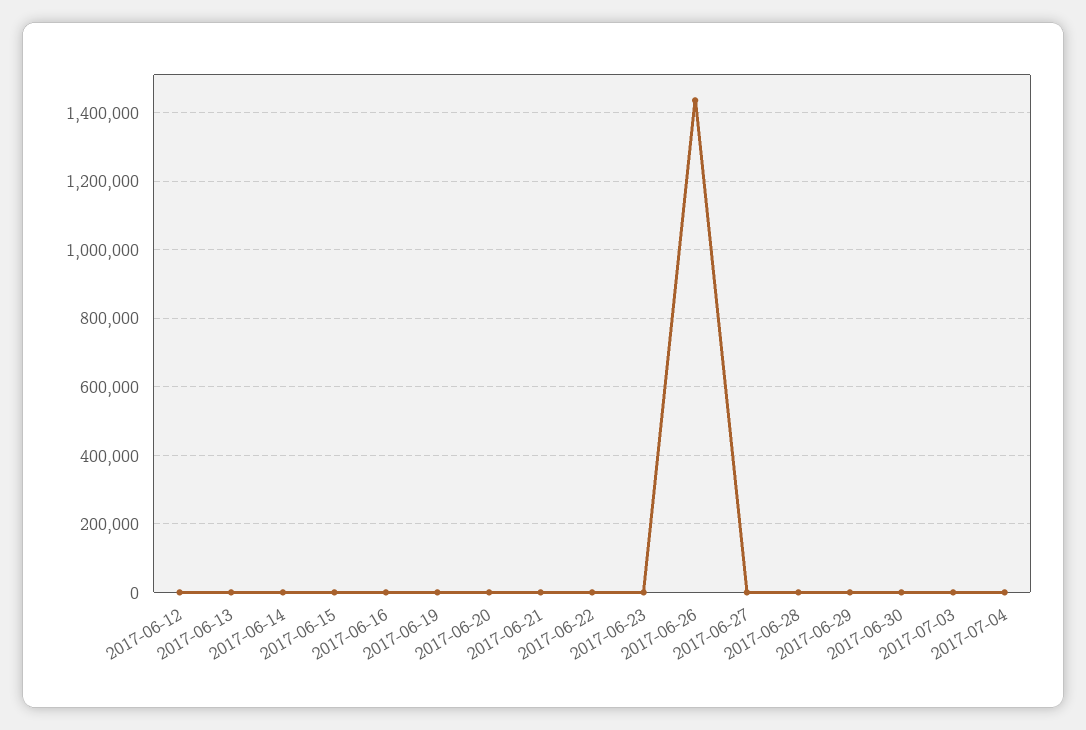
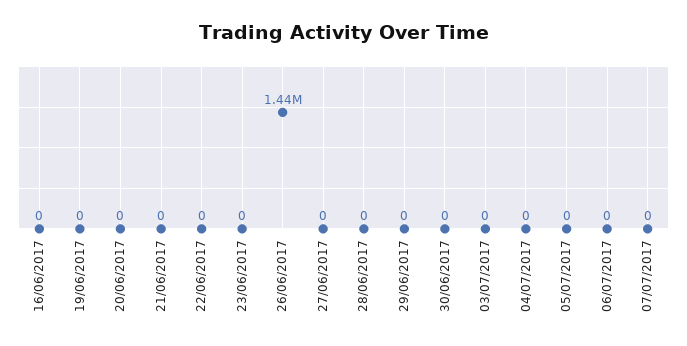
2017-06-12: 0 -> none
2017-06-13: 0 -> none
2017-06-14: 0 -> none
2017-06-15: 0 -> none
05/07/2017: none -> 0
06/07/2017: none -> 0
07/07/2017: none -> 0

